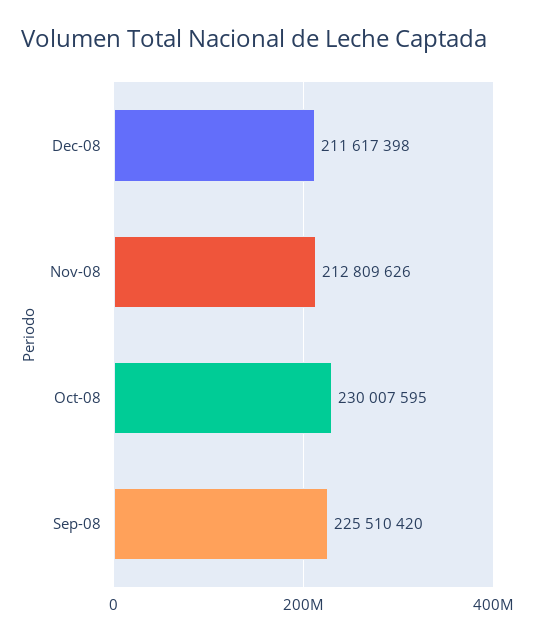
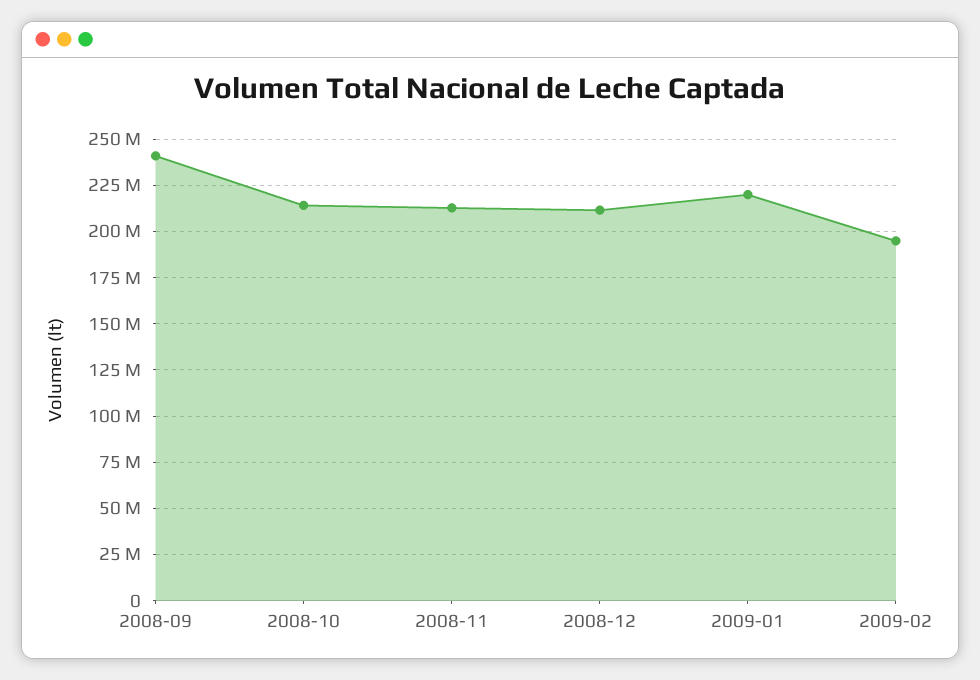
Oct-08: 230007595 -> 215000000
Sep-08: 225510420 -> 240000000
2009-01: none -> 220000000
2009-02: none -> 195000000

